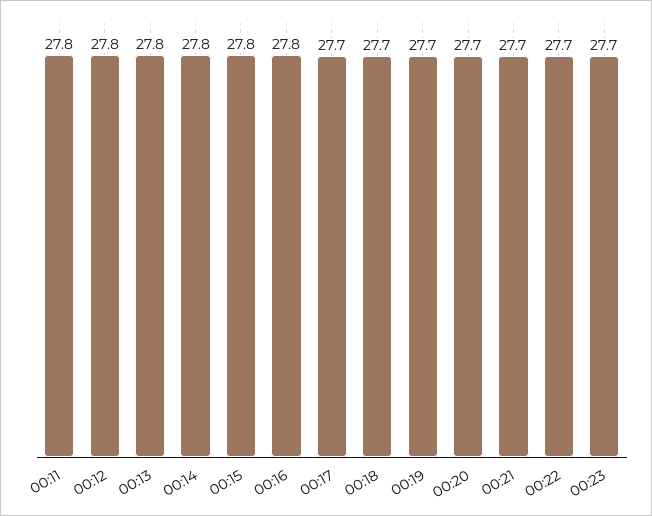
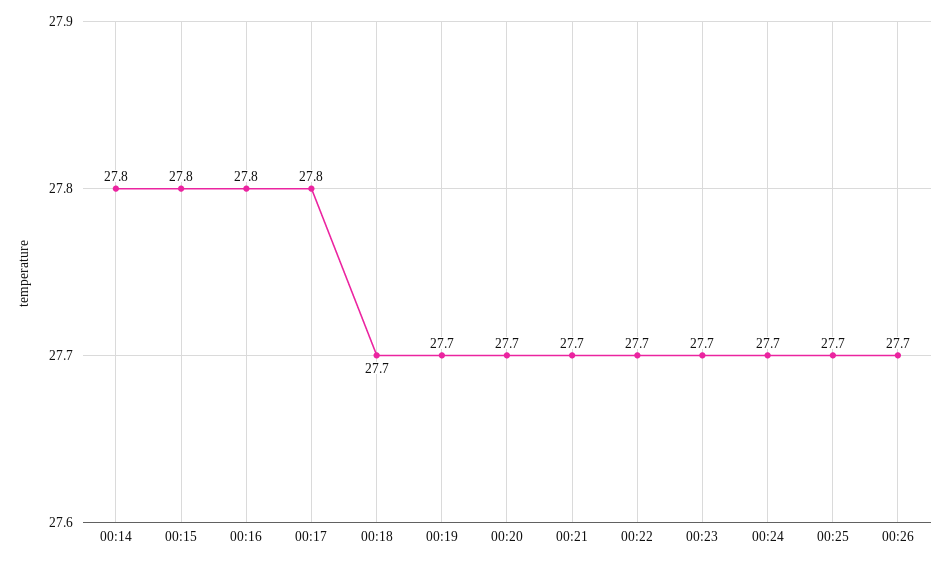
00:11: 27.8 -> none
00:12: 27.8 -> none
00:13: 27.8 -> none
00:17: 27.7 -> 27.8
00:24: none -> 27.7
00:25: none -> 27.7
00:26: none -> 27.7

